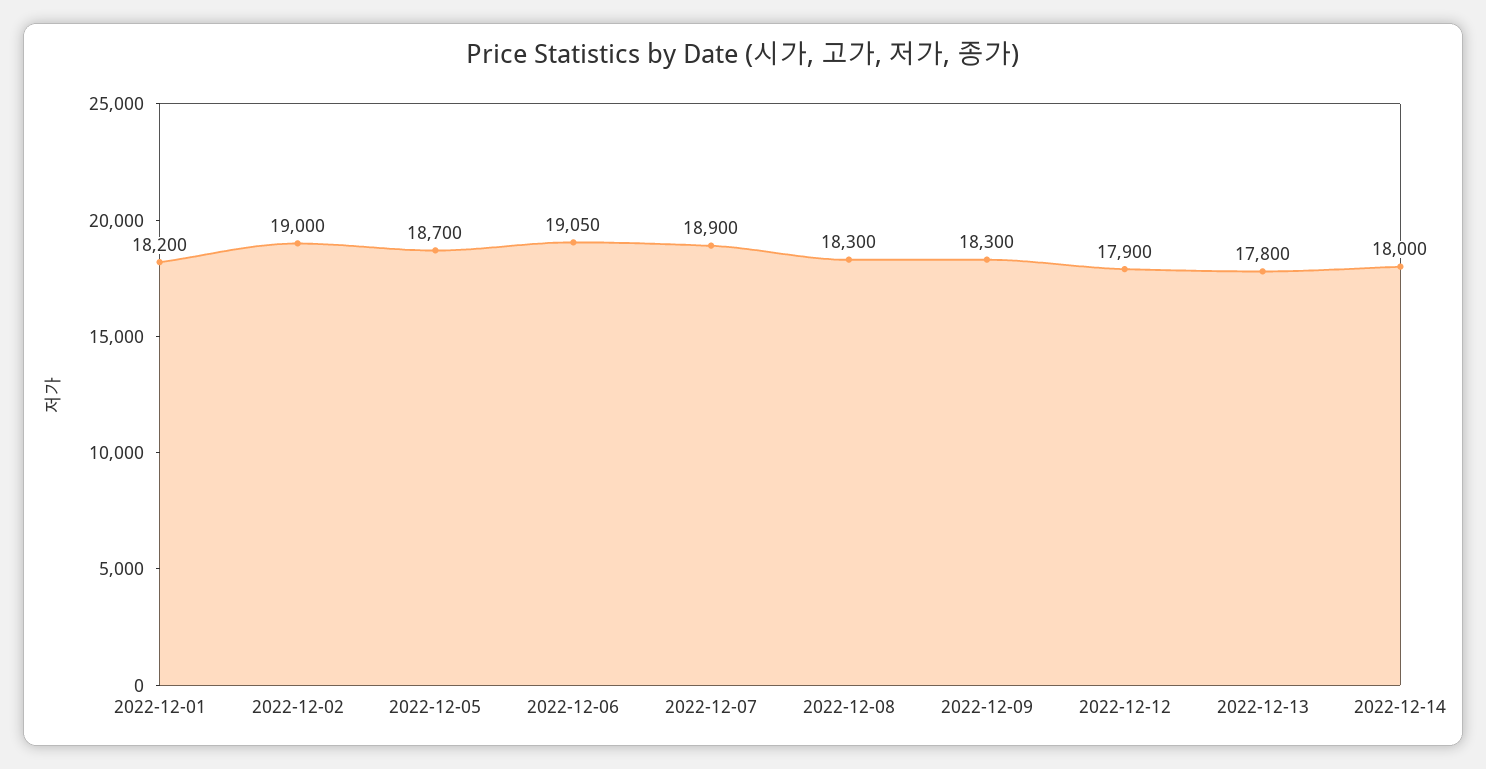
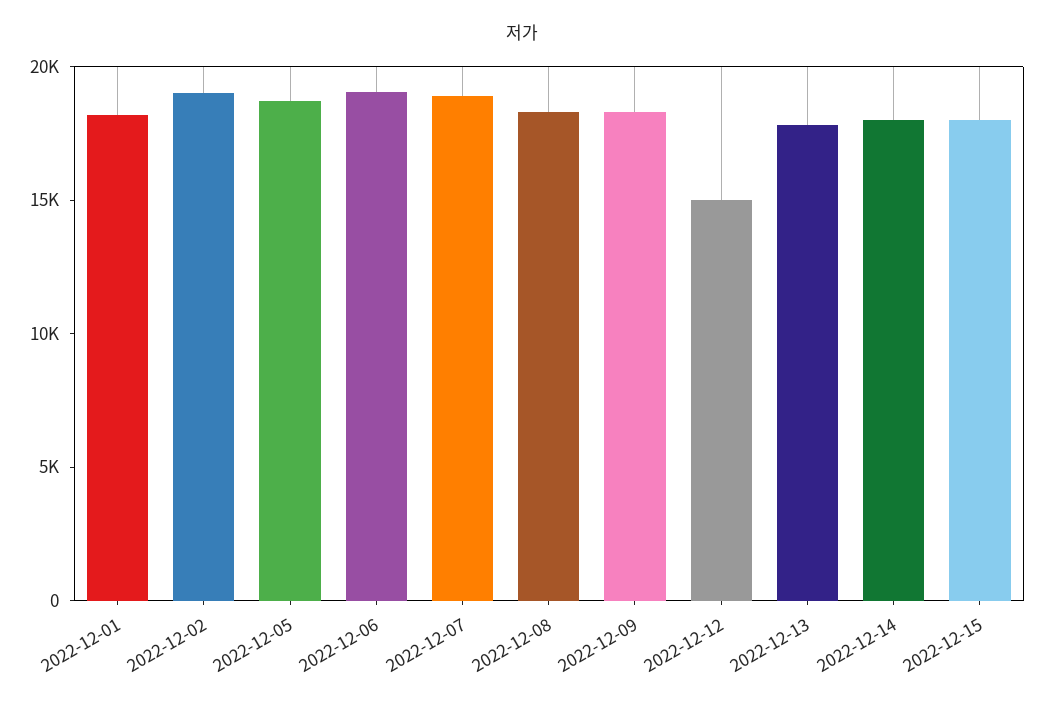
2022-12-12: 17900 -> 15000
2022-12-15: none -> 18000

